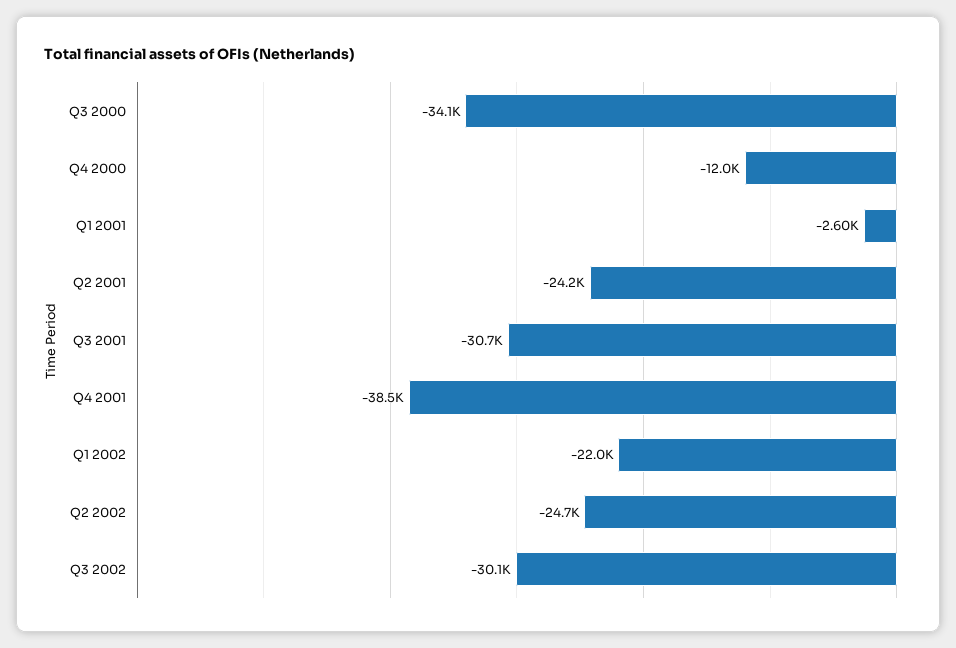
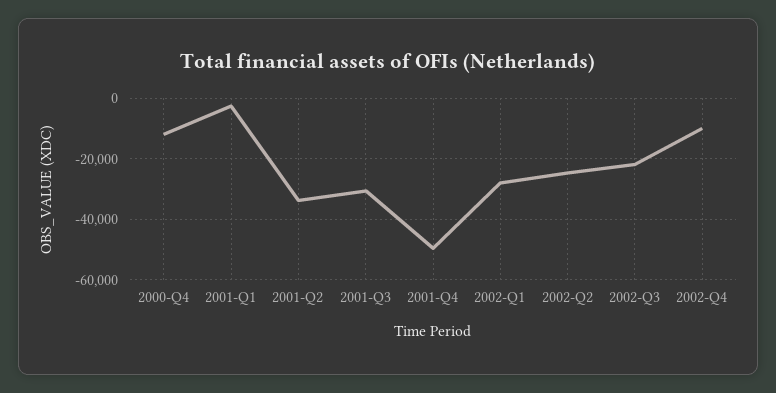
Q3 2000: -34100 -> none
Q2 2001: -24200 -> -34000
Q4 2001: -38500 -> -50000
Q1 2002: -22000 -> -28000
Q3 2002: -30100 -> -22000
2002-Q4: none -> -10000

